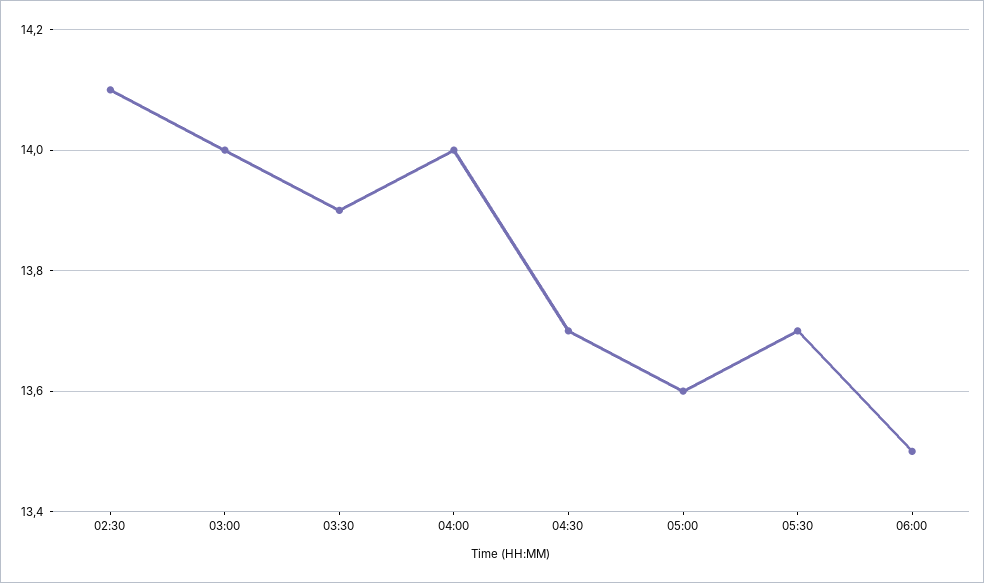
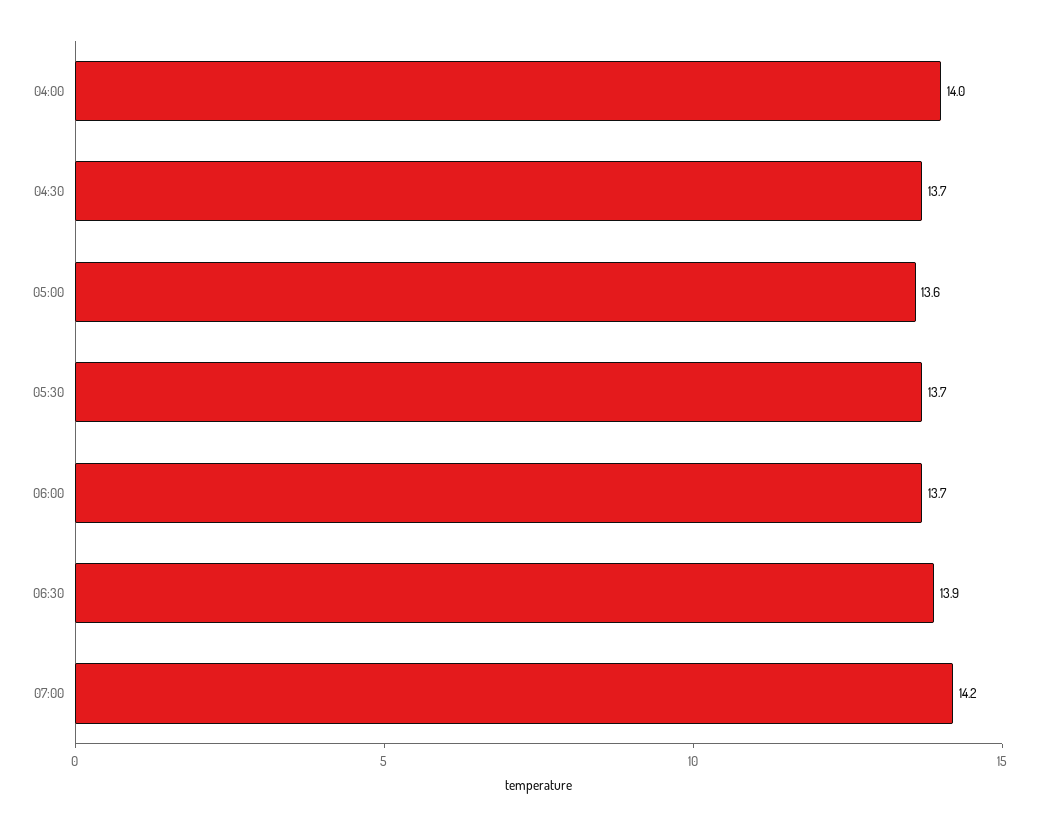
02:30: 14.1 -> none
03:00: 14 -> none
03:30: 13.9 -> none
06:00: 13.5 -> 13.7
06:30: none -> 13.9
07:00: none -> 14.2

